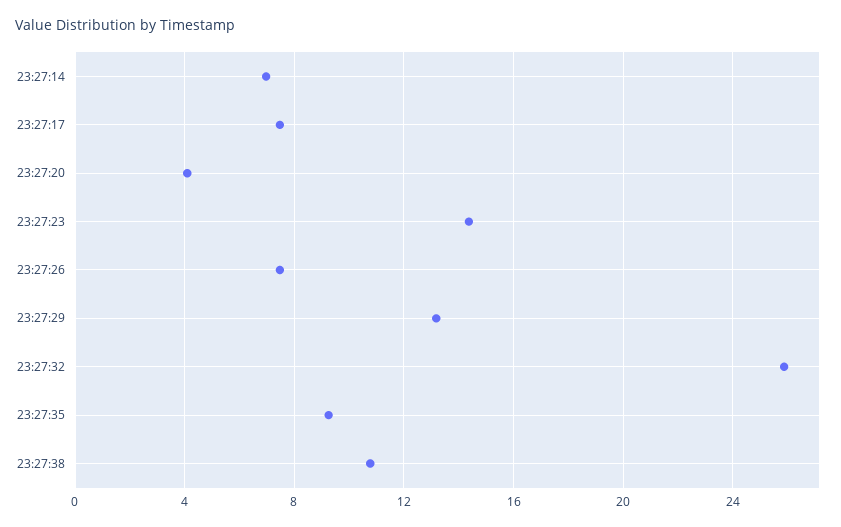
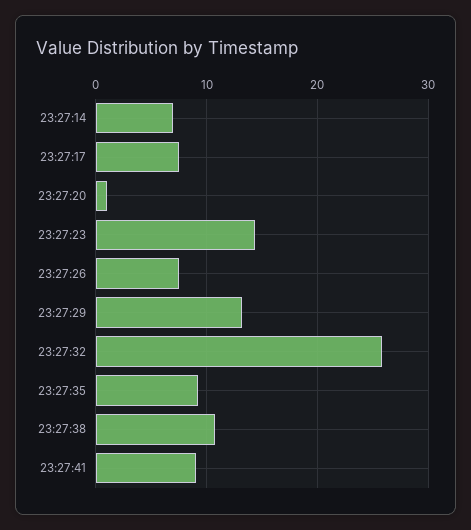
23:27:20: 4 -> 1
23:27:41: none -> 9

